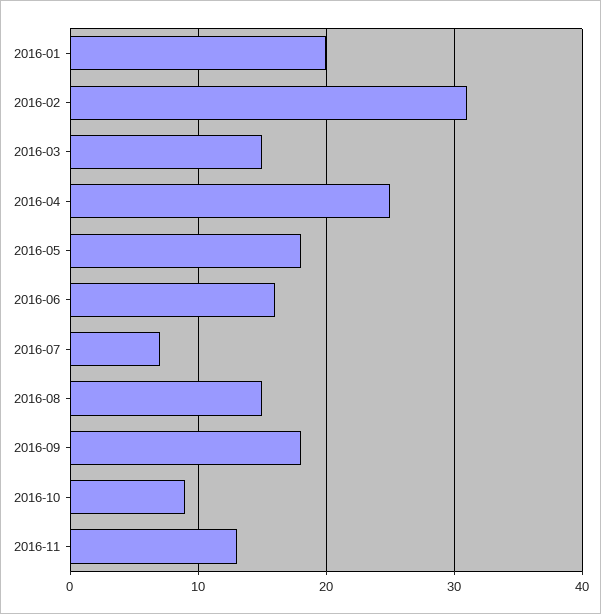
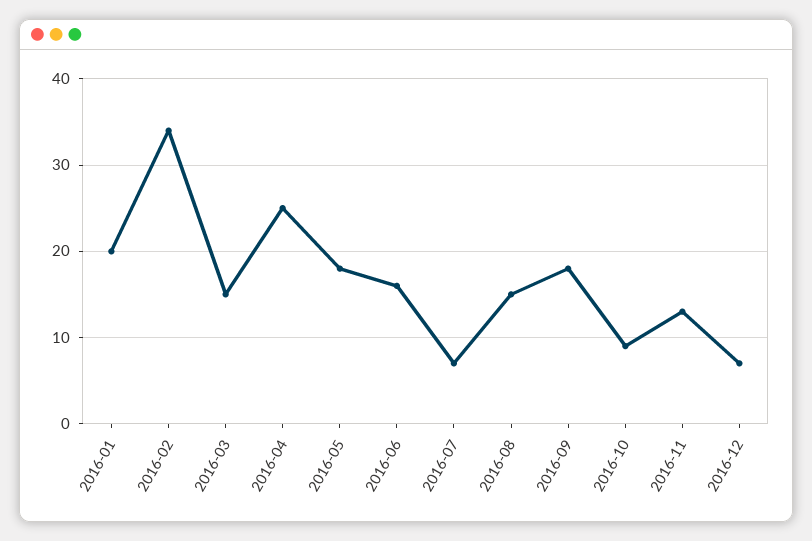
2016-02: 31 -> 34
2016-12: none -> 7

